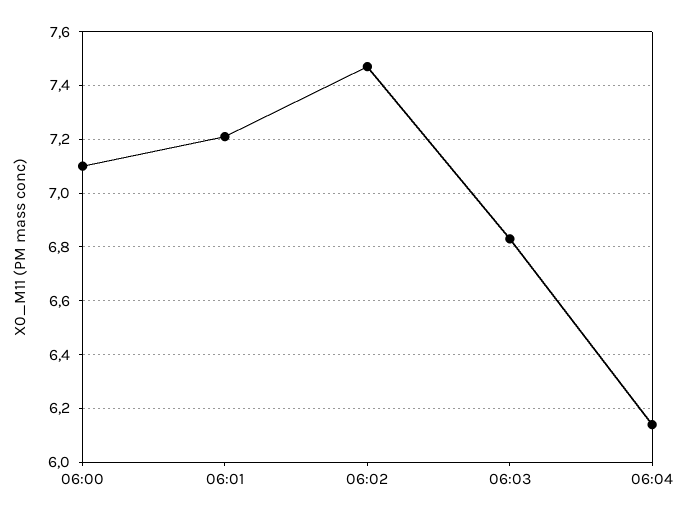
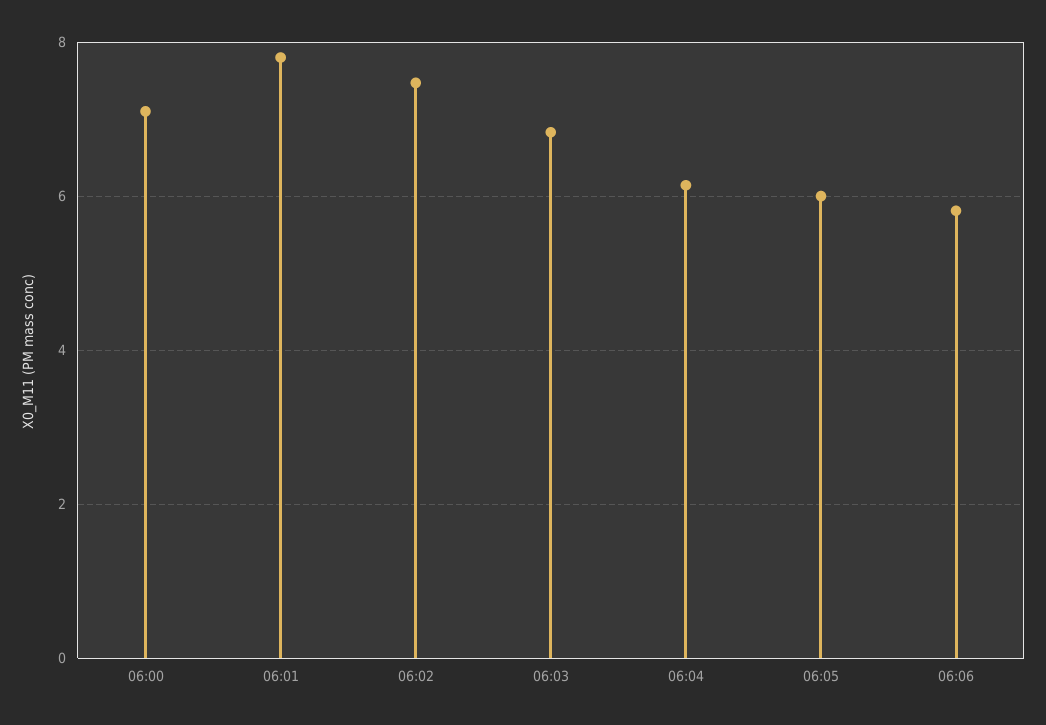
06:01: 7.2 -> 7.8
06:05: none -> 6
06:06: none -> 5.8

